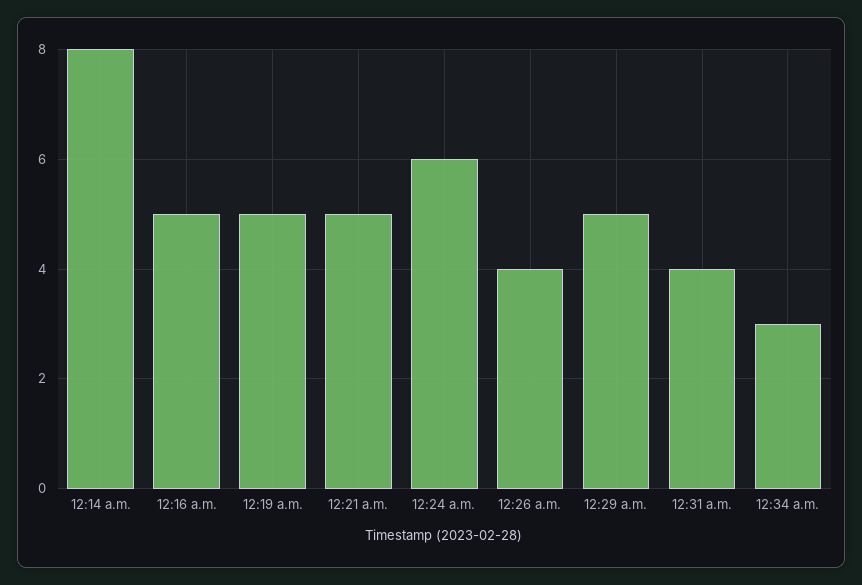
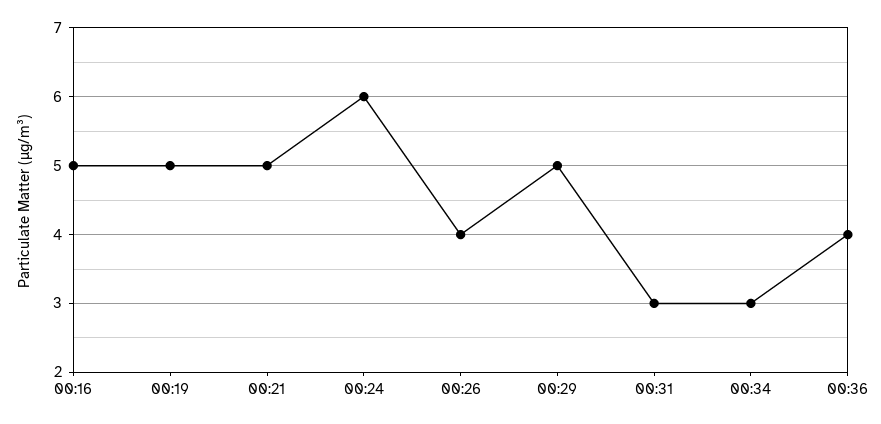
12:14 a.m.: 8 -> none
12:31 a.m.: 4 -> 3
00:36: none -> 4

